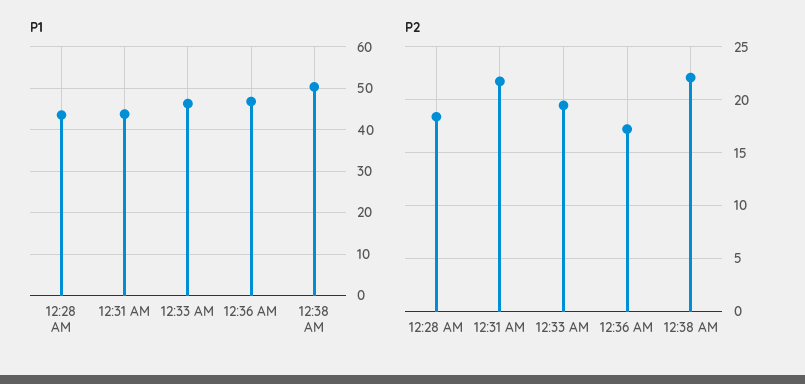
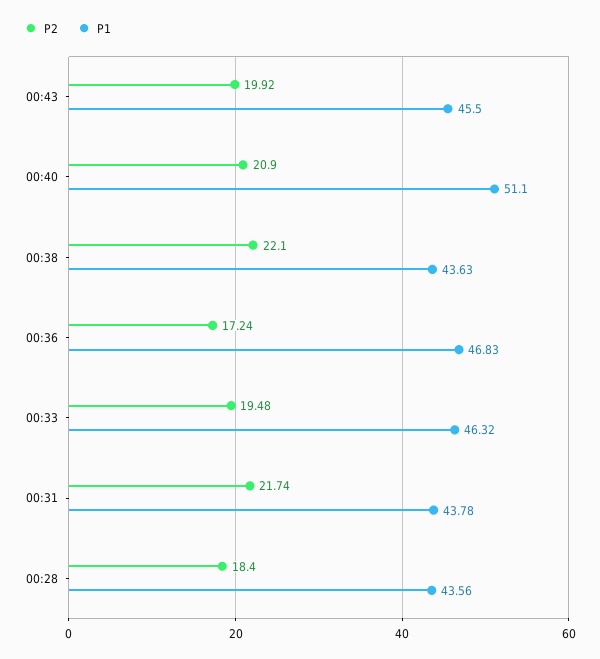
P1, 12:38 AM: 50 -> 43.63
P2, 00:43: none -> 19.92
P1, 00:43: none -> 45.5
P2, 00:40: none -> 20.9
P1, 00:40: none -> 51.1

